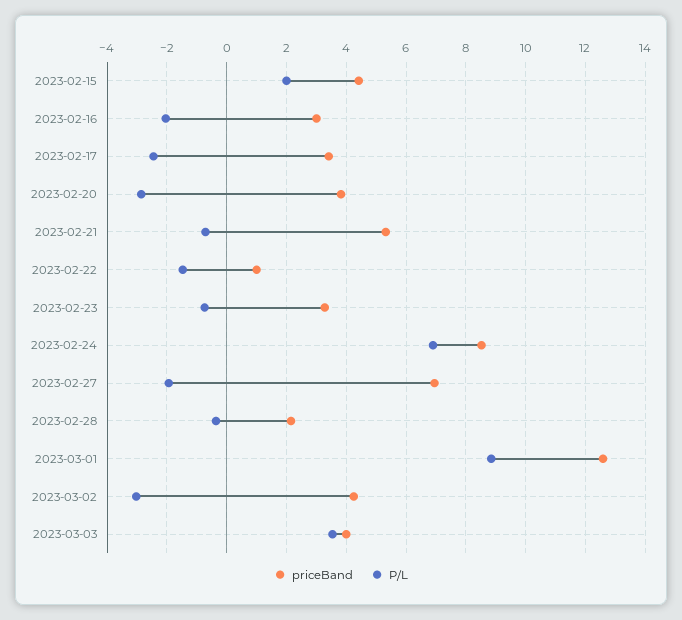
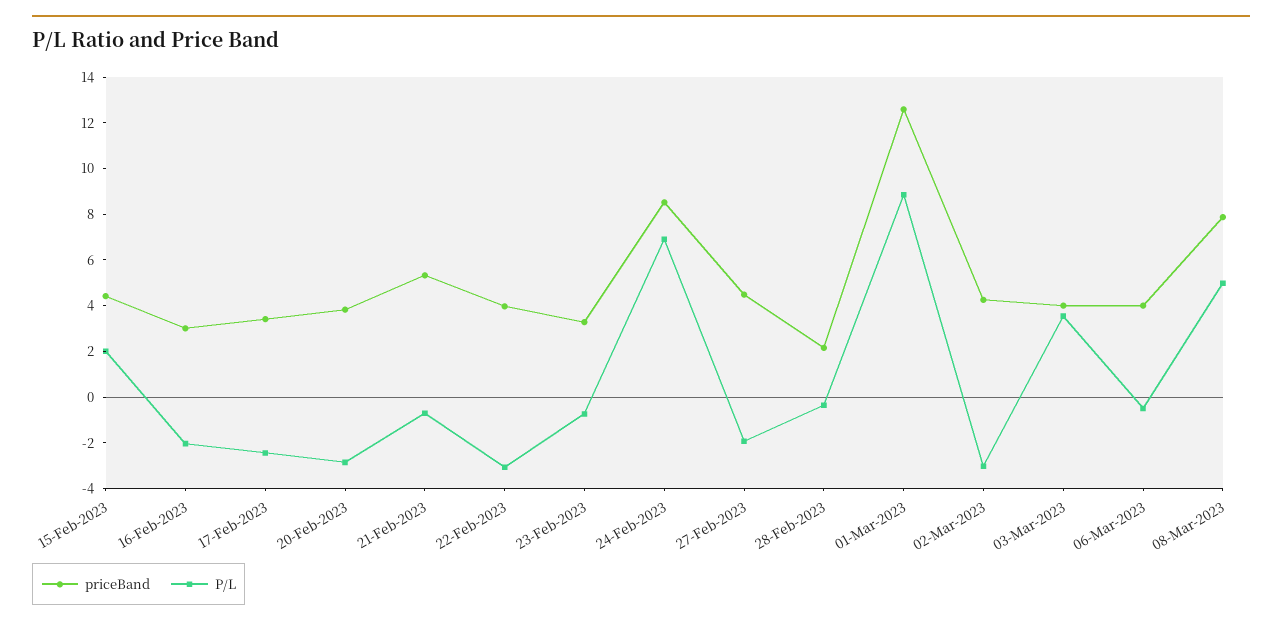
priceBand, 2023-02-22: 1 -> 4
P/L, 2023-02-22: -1.5 -> -3
priceBand, 2023-02-27: 7 -> 4.5
priceBand, 06-Mar-2023: none -> 4
P/L, 06-Mar-2023: none -> -0.5
priceBand, 08-Mar-2023: none -> 8
P/L, 08-Mar-2023: none -> 5

